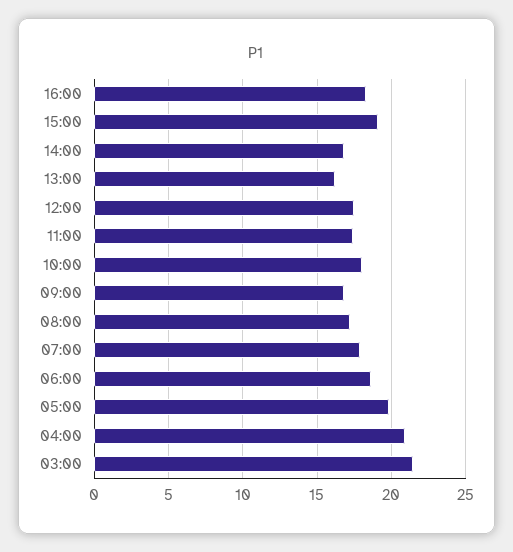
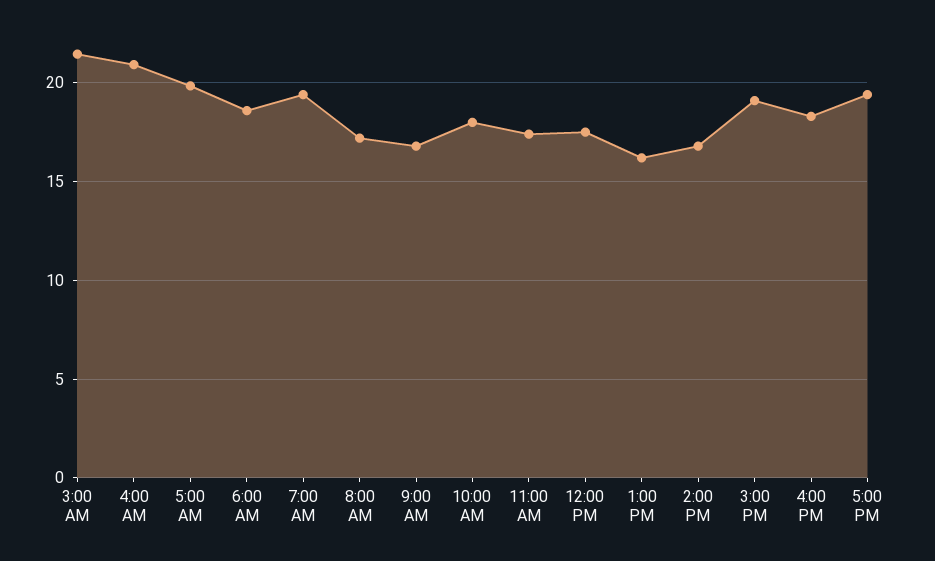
07:00: 18 -> 19.5
5:00 PM: none -> 19.5

